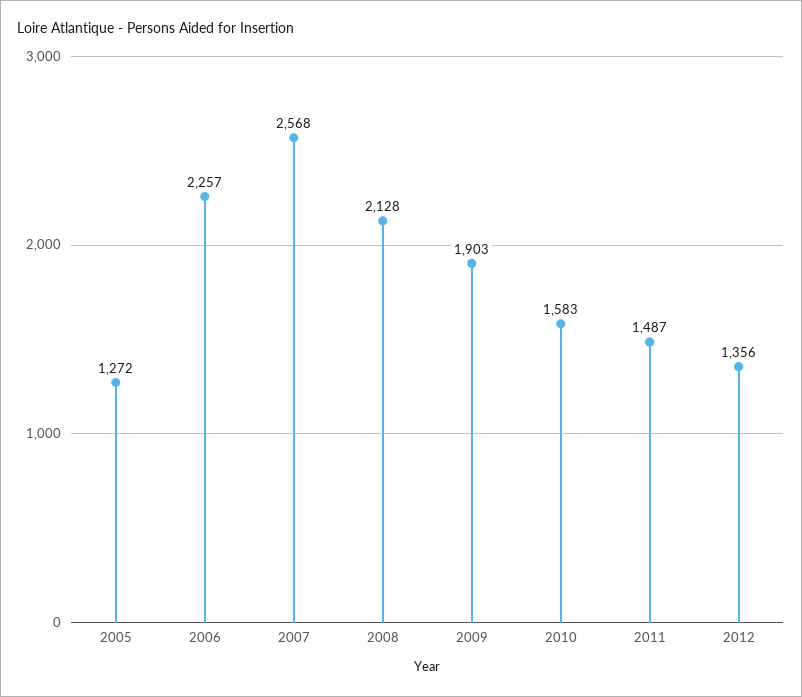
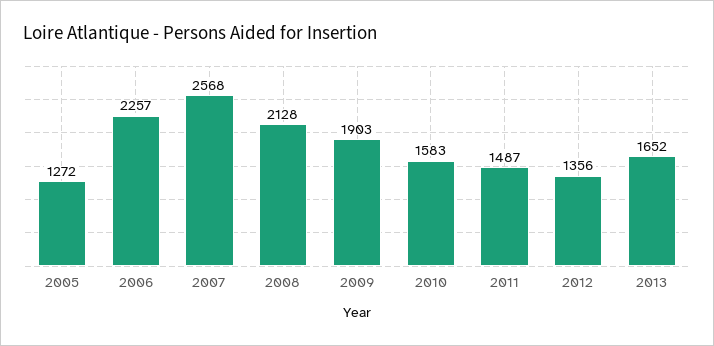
2013: none -> 1652

